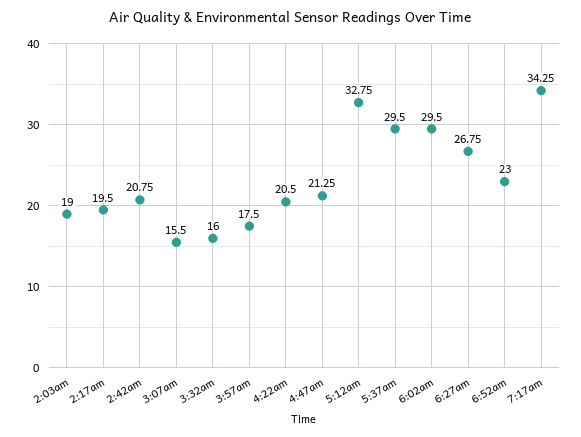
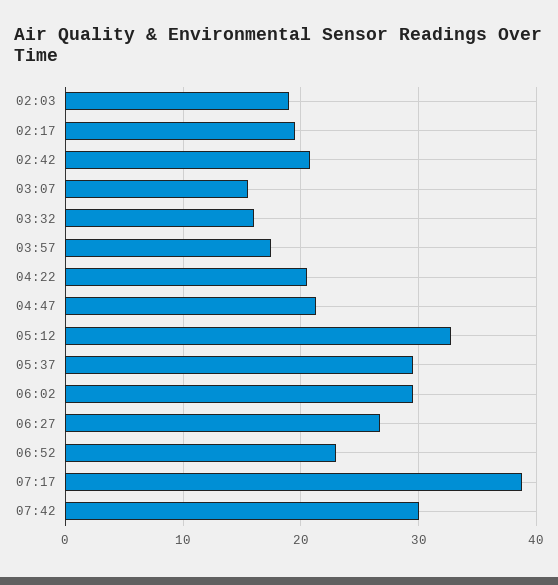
7:17am: 34.25 -> 39
07:42: none -> 30

